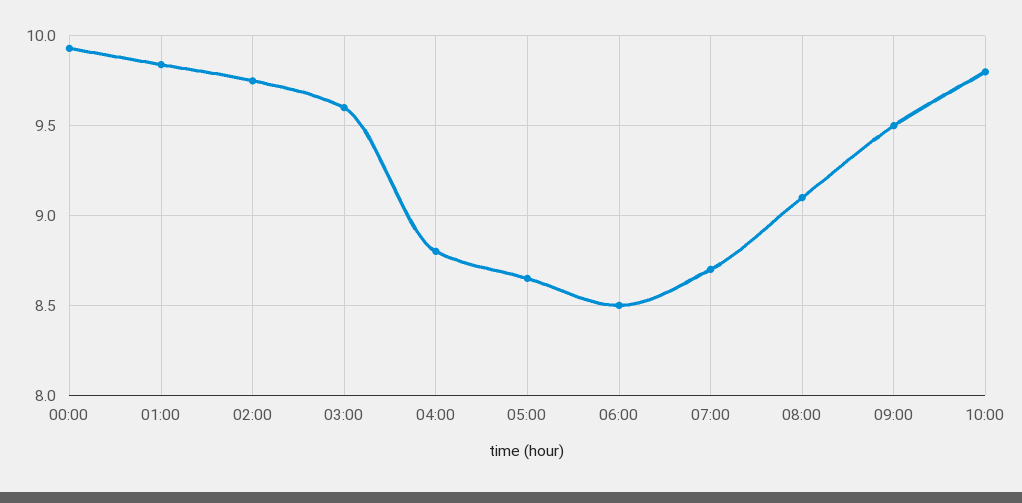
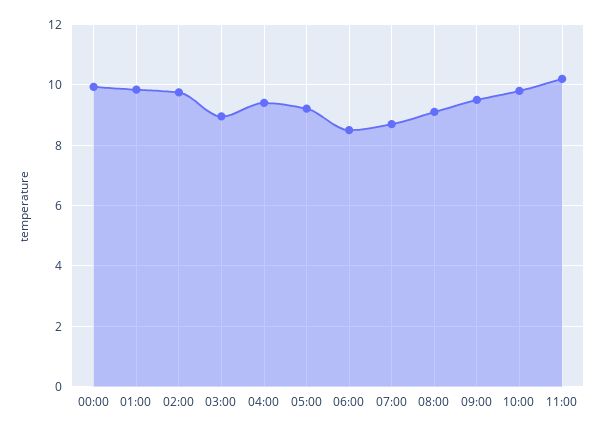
03:00: 9.6 -> 9
04:00: 8.8 -> 9.4
05:00: 8.65 -> 9.2
11:00: none -> 10.2

